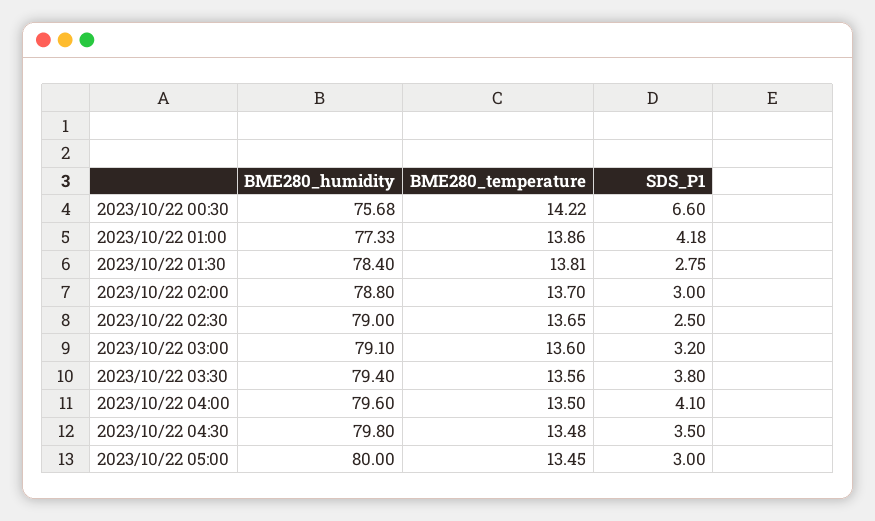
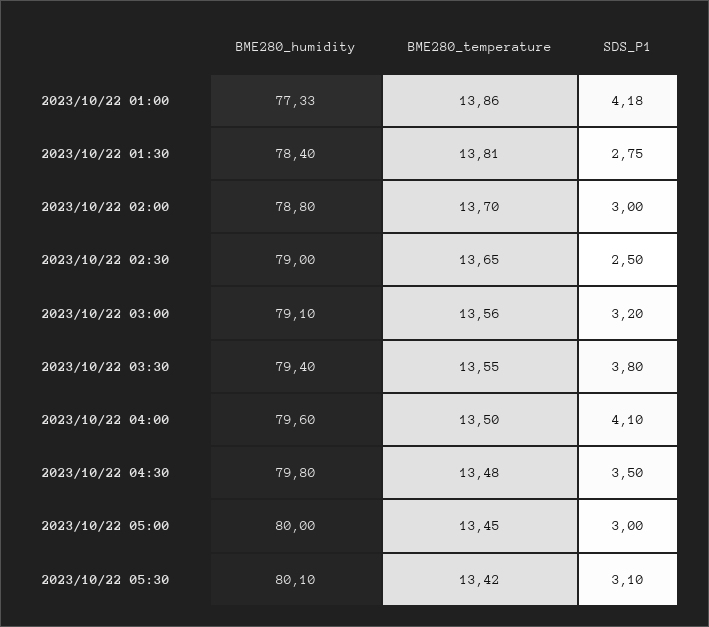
BME280_humidity, 2023/10/22 00:30: 75.68 -> none
BME280_temperature, 2023/10/22 00:30: 14.22 -> none
SDS_P1, 2023/10/22 00:30: 6.6 -> none
BME280_temperature, 2023/10/22 03:00: 13.6 -> 13.56
BME280_temperature, 2023/10/22 03:30: 13.56 -> 13.55
BME280_humidity, 2023/10/22 05:30: none -> 80.1
BME280_temperature, 2023/10/22 05:30: none -> 13.42
SDS_P1, 2023/10/22 05:30: none -> 3.1

